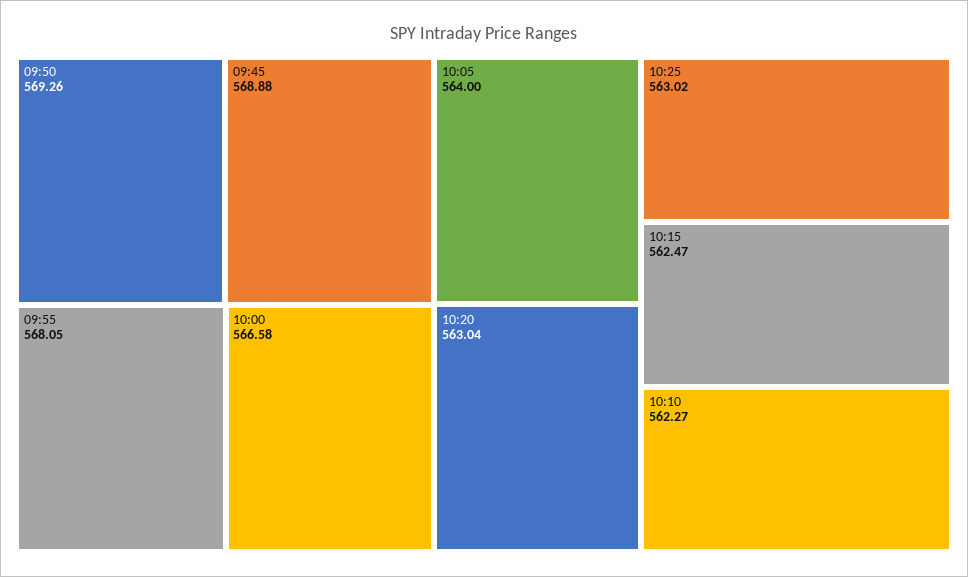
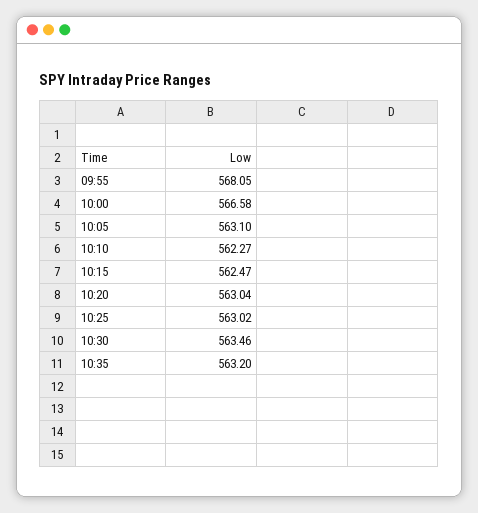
09:50: 569.26 -> none
09:45: 568.88 -> none
10:05: 564 -> 563.1
10:30: none -> 563.46
10:35: none -> 563.2

